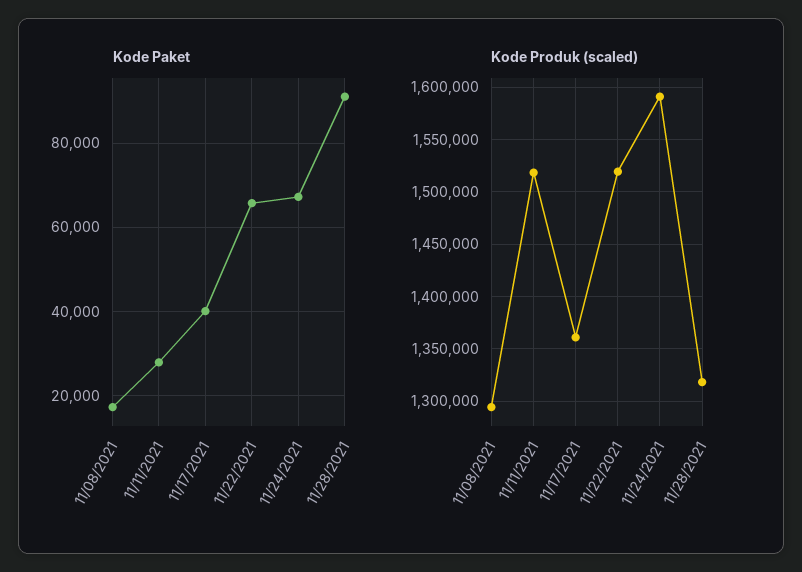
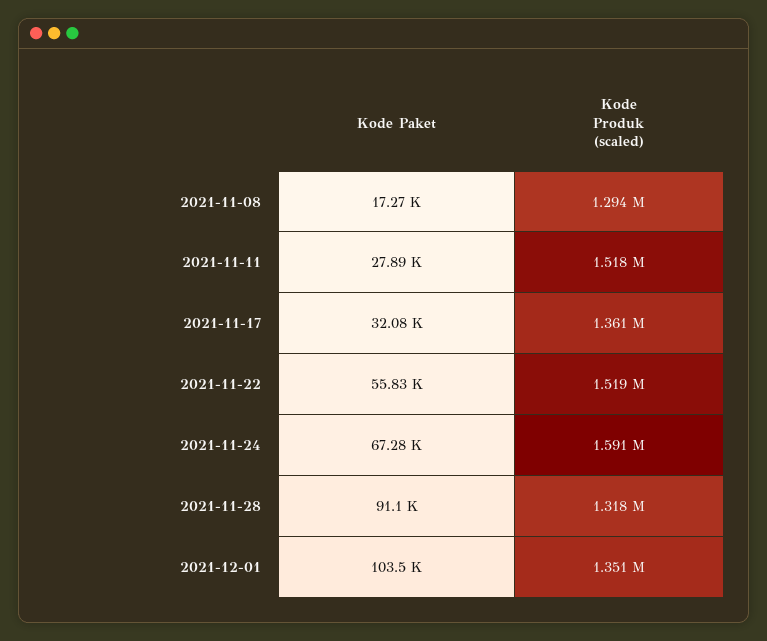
Kode Paket, 11/17/2021: 40000 -> 32080
Kode Paket, 11/22/2021: 66000 -> 55830
Kode Paket, 2021-12-01: none -> 103500
Kode Produk (scaled), 2021-12-01: none -> 1351000

